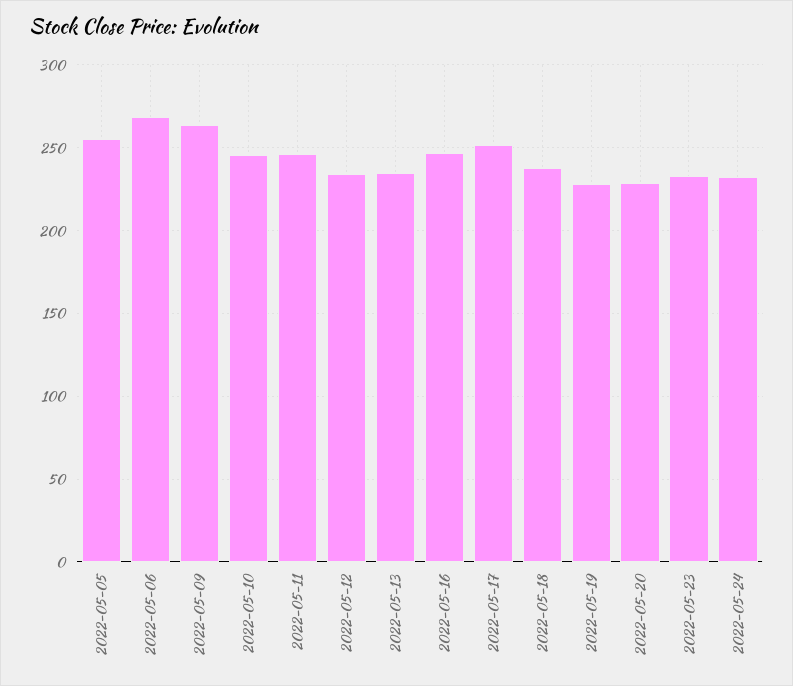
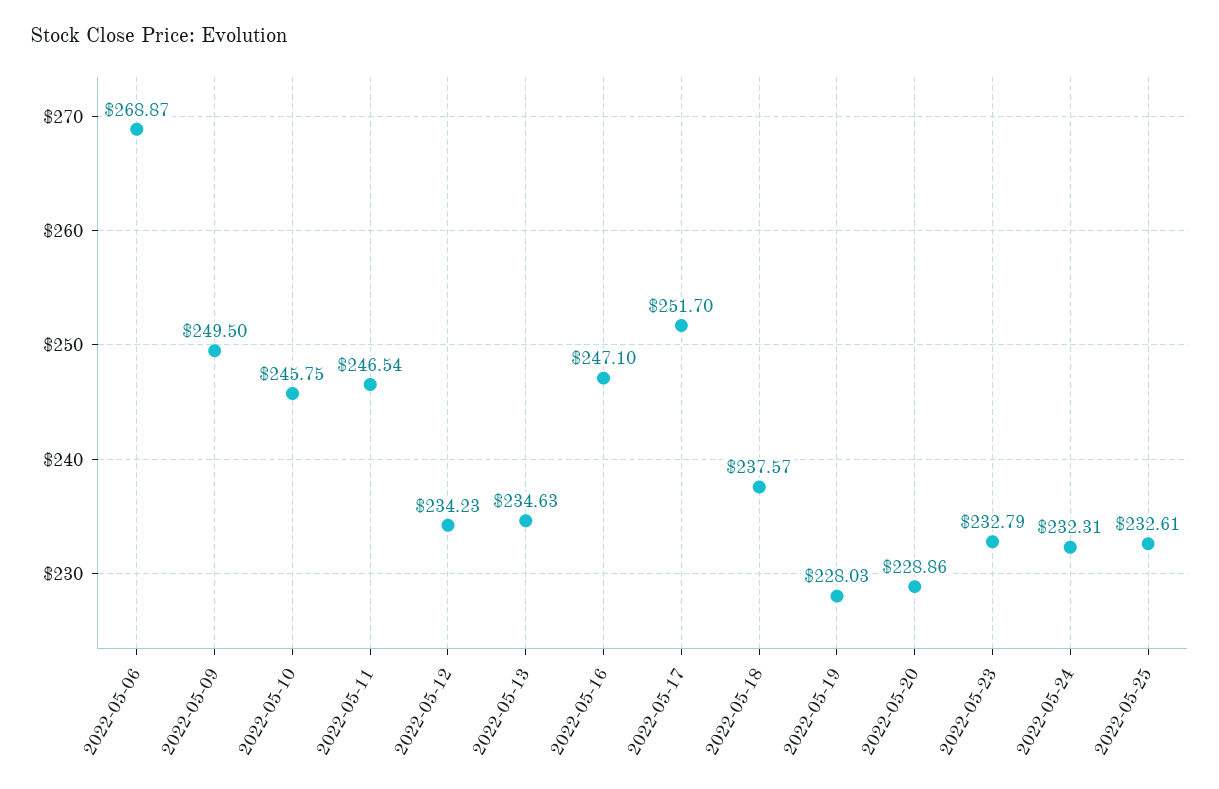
2022-05-05: 255 -> none
2022-05-09: 265 -> 249.5
2022-05-25: none -> 232.61

